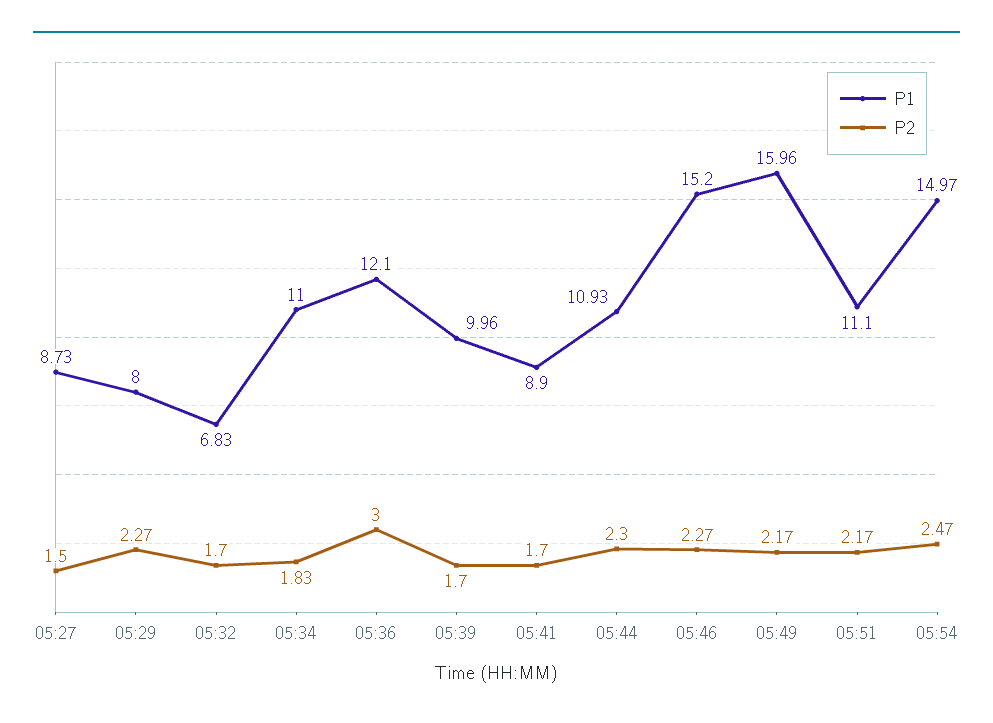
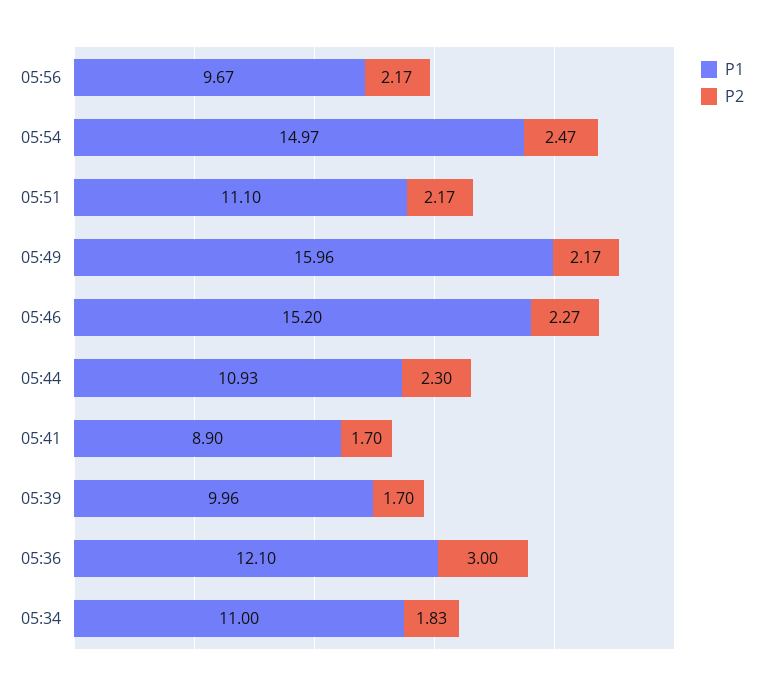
P1, 05:27: 8.73 -> none
P2, 05:27: 1.5 -> none
P1, 05:29: 8 -> none
P2, 05:29: 2.27 -> none
P1, 05:32: 6.83 -> none
P2, 05:32: 1.7 -> none
P1, 05:56: none -> 9.67
P2, 05:56: none -> 2.17

